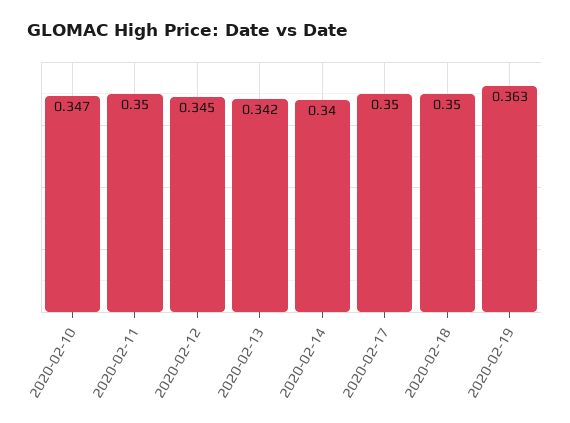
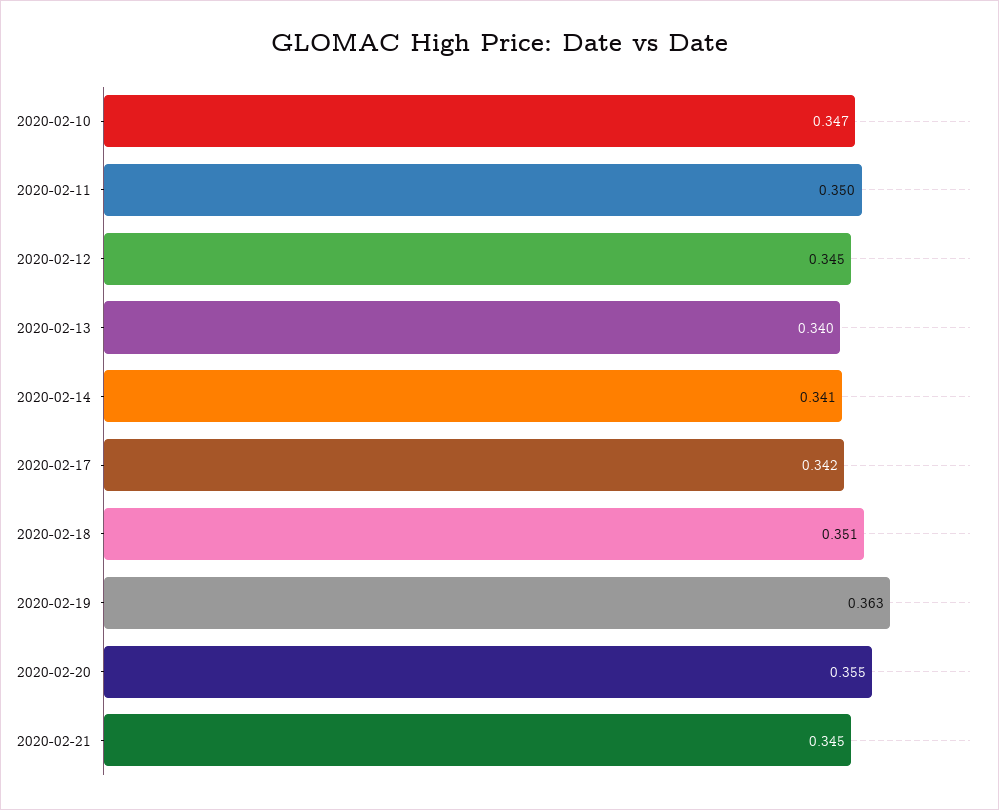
2020-02-13: 0.342 -> 0.34
2020-02-14: 0.34 -> 0.341
2020-02-17: 0.35 -> 0.342
2020-02-18: 0.35 -> 0.351
2020-02-20: none -> 0.355
2020-02-21: none -> 0.345

